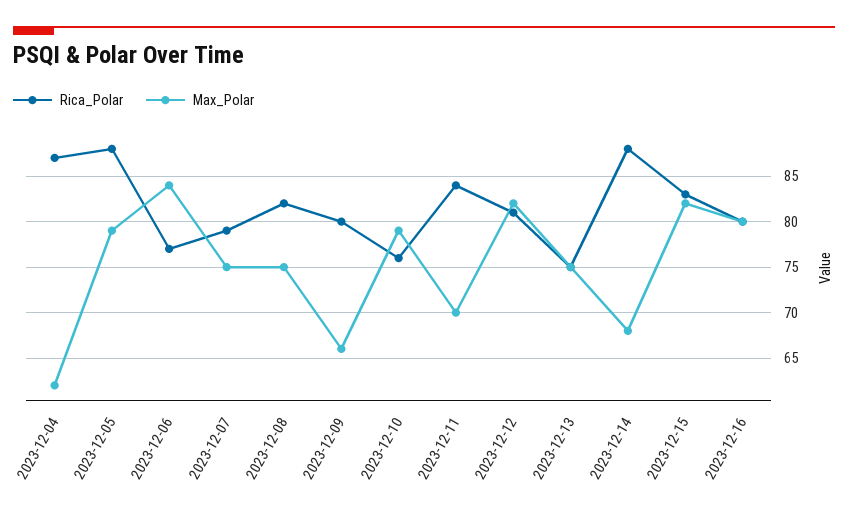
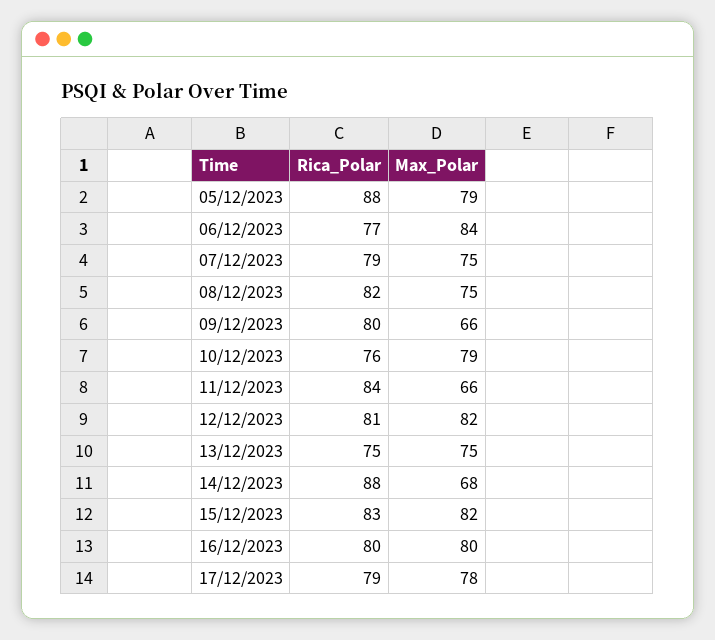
Rica_Polar, 2023-12-04: 87 -> none
Max_Polar, 2023-12-04: 62 -> none
Max_Polar, 2023-12-11: 70 -> 66
Rica_Polar, 17/12/2023: none -> 79
Max_Polar, 17/12/2023: none -> 78

